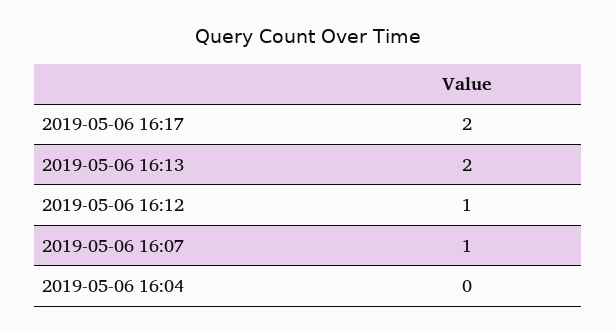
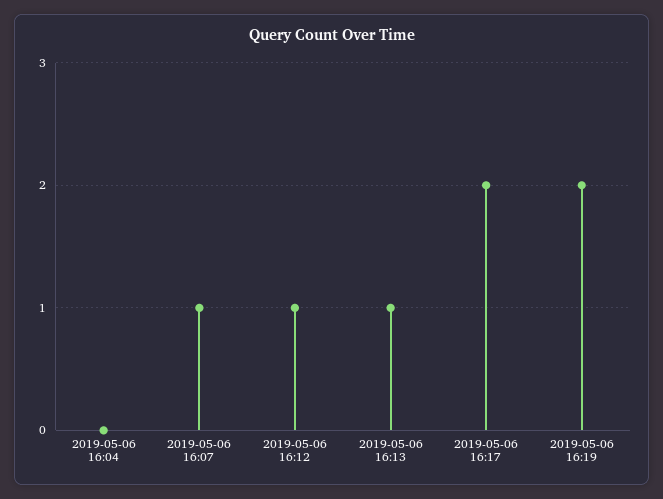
2019-05-06 16:13: 2 -> 1
2019-05-06 16:19: none -> 2

